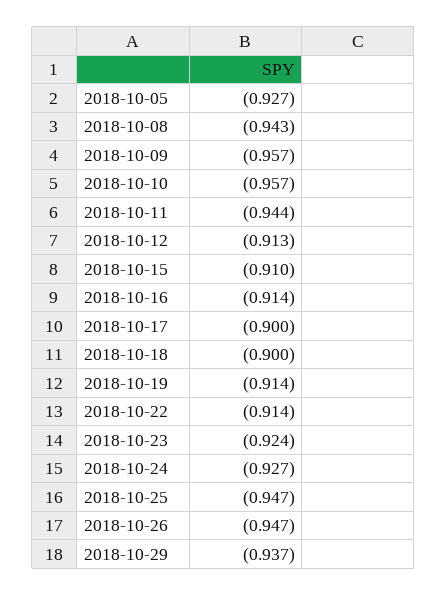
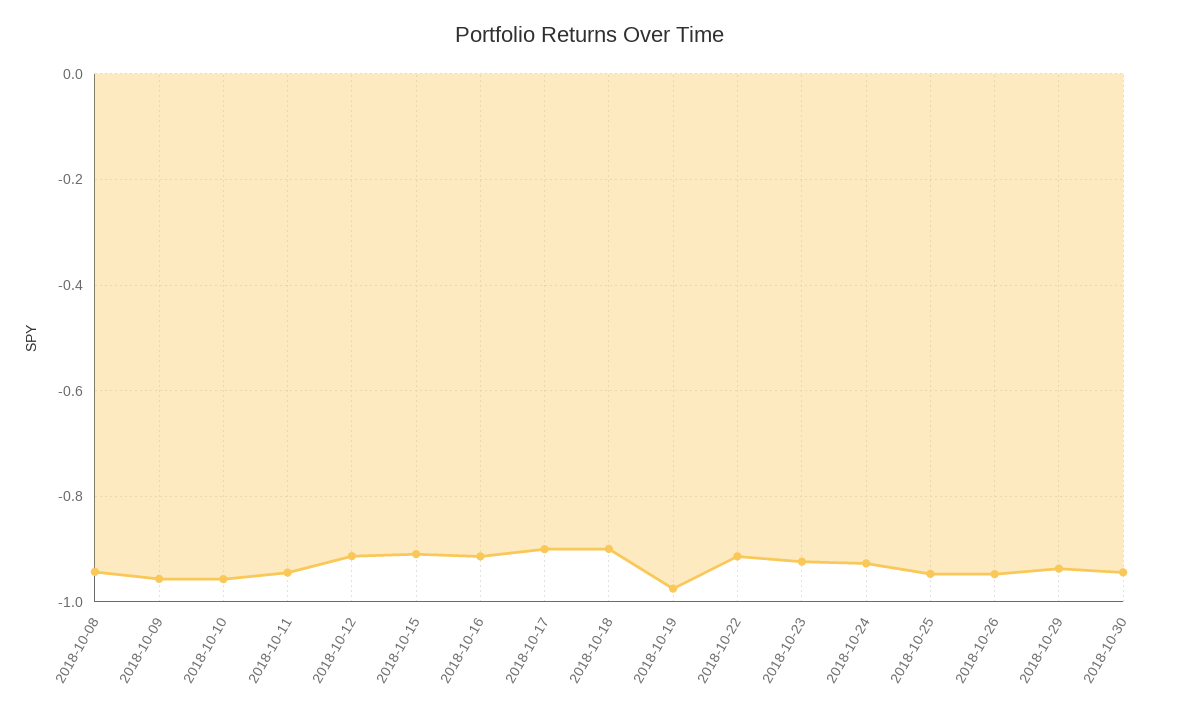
2018-10-05: -0.927 -> none
2018-10-19: -0.914 -> -0.98
2018-10-30: none -> -0.94

